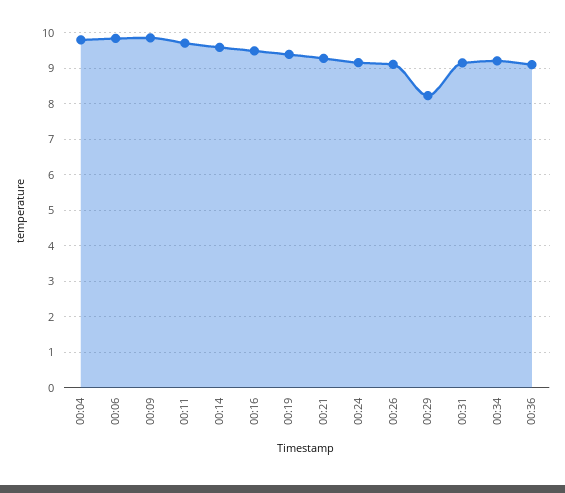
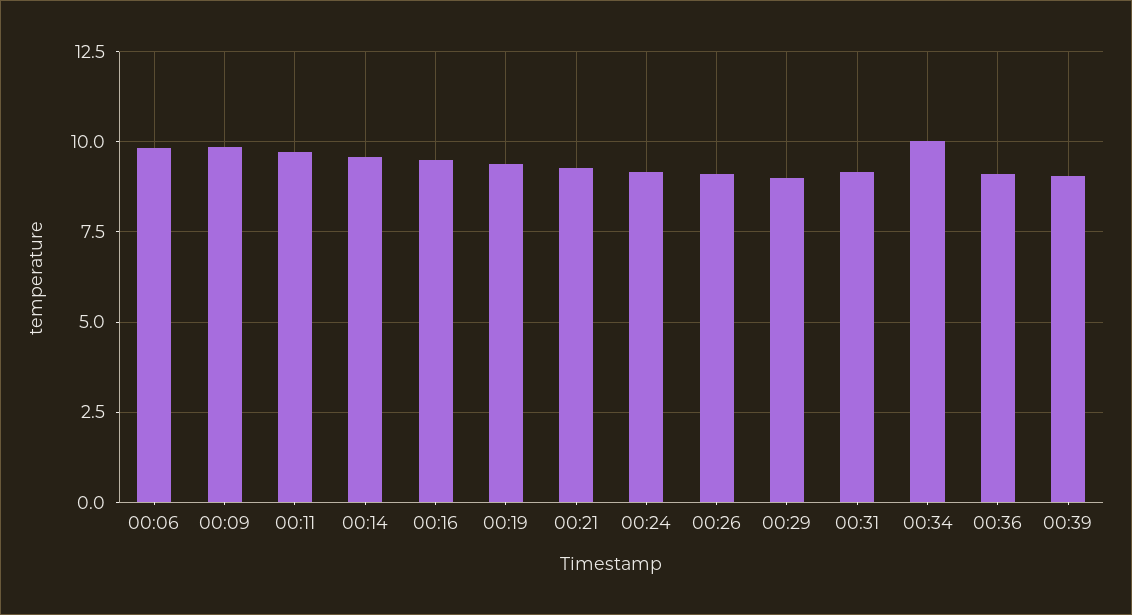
00:04: 9.8 -> none
00:29: 8.2 -> 9
00:34: 9.2 -> 10
00:39: none -> 9

